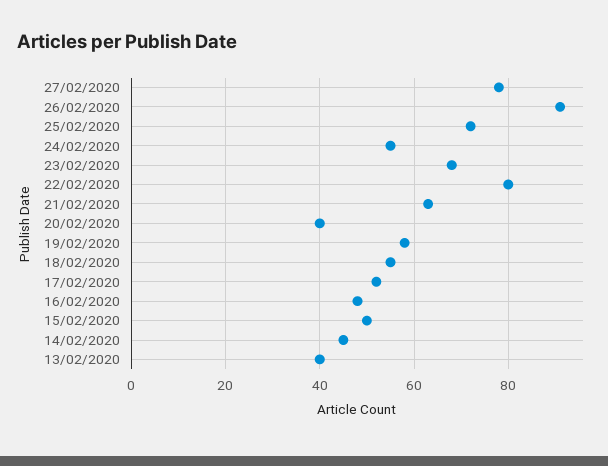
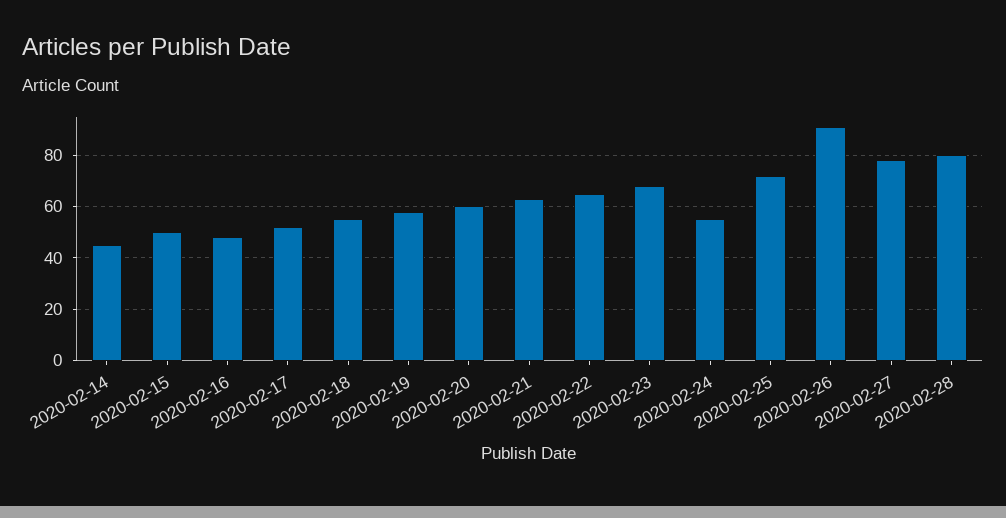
22/02/2020: 80 -> 65
20/02/2020: 40 -> 60
13/02/2020: 40 -> none
2020-02-28: none -> 80

